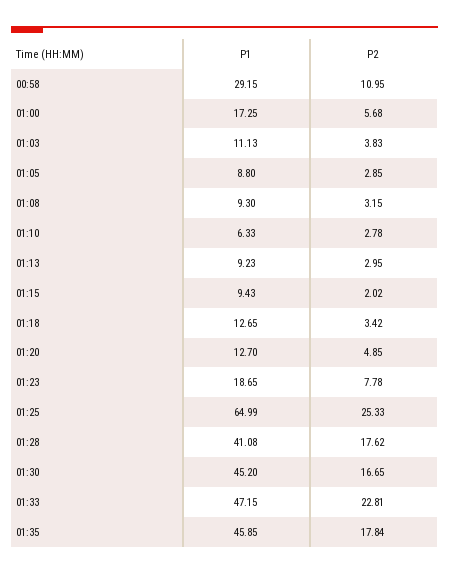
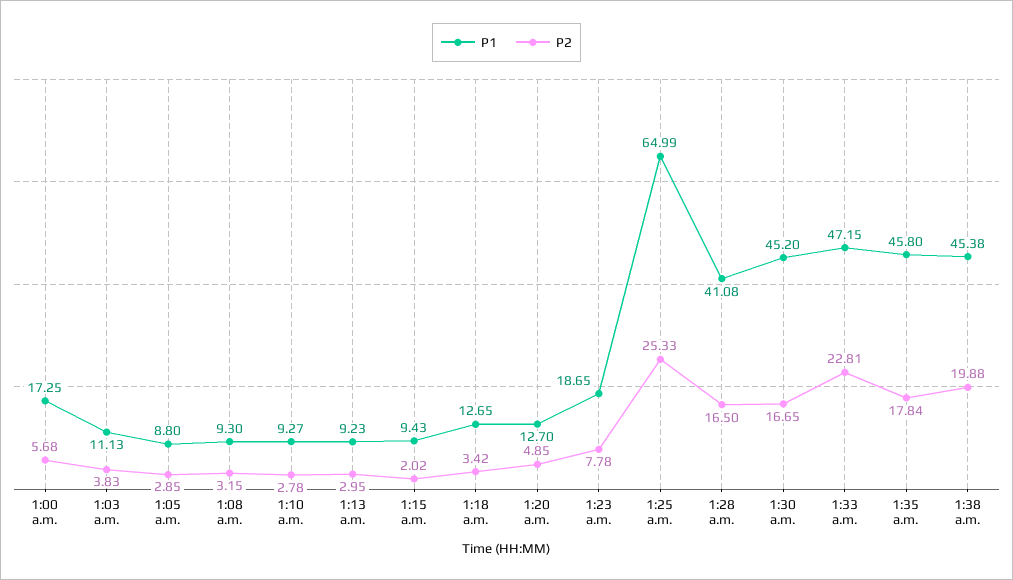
P1, 00:58: 29.15 -> none
P2, 00:58: 10.95 -> none
P1, 01:10: 6.33 -> 9.27
P2, 01:28: 17.62 -> 16.5
P1, 01:35: 45.85 -> 45.8
P1, 1:38 a.m.: none -> 45.38
P2, 1:38 a.m.: none -> 19.88

